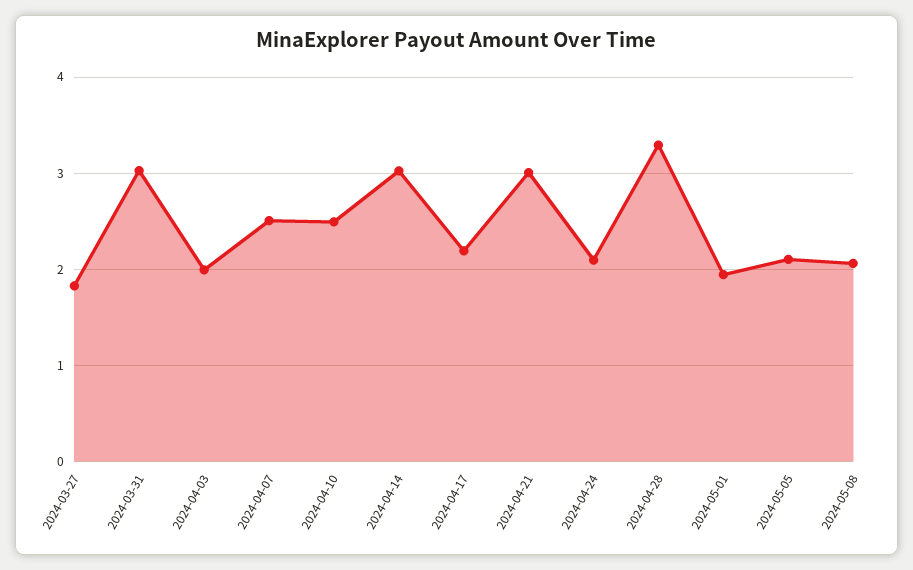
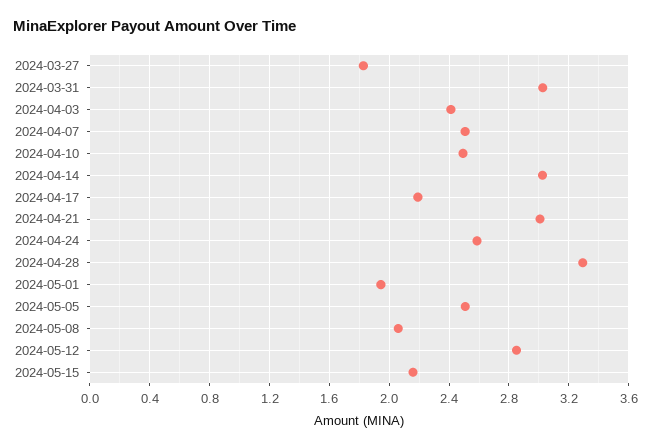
2024-04-03: 2 -> 2.4
2024-04-24: 2.1 -> 2.6
2024-05-05: 2.1 -> 2.5
2024-05-12: none -> 2.85
2024-05-15: none -> 2.15

